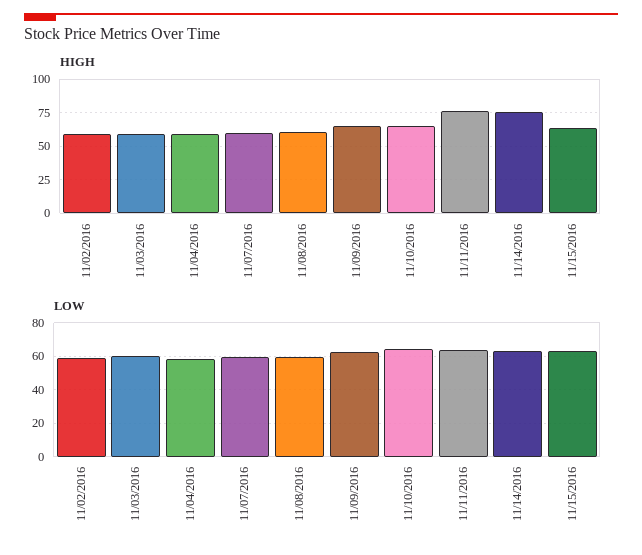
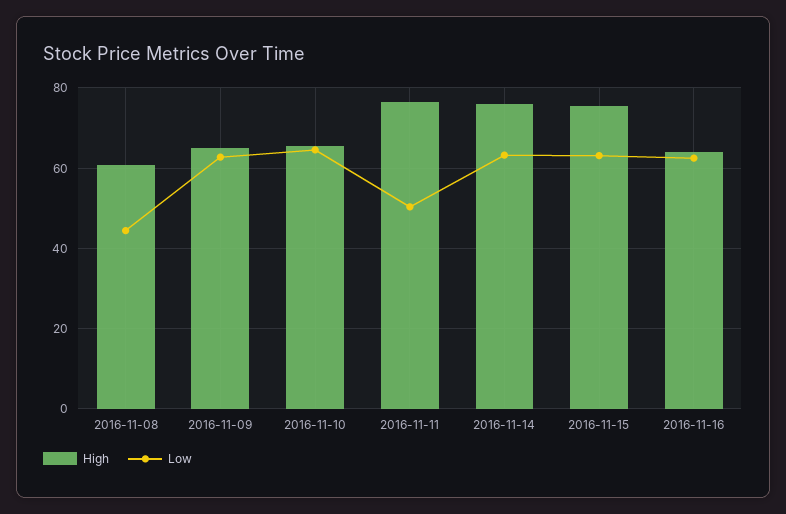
HIGH, 11/02/2016: 60 -> none
HIGH, 11/03/2016: 60 -> none
HIGH, 11/04/2016: 60 -> none
HIGH, 11/07/2016: 60 -> none
HIGH, 11/15/2016: 65 -> 76
LOW, 11/02/2016: 60 -> none
LOW, 11/03/2016: 60 -> none
LOW, 11/04/2016: 60 -> none
LOW, 11/07/2016: 60 -> none
LOW, 11/08/2016: 60 -> 44
LOW, 11/11/2016: 65 -> 50
HIGH, 2016-11-16: none -> 64
LOW, 2016-11-16: none -> 62

